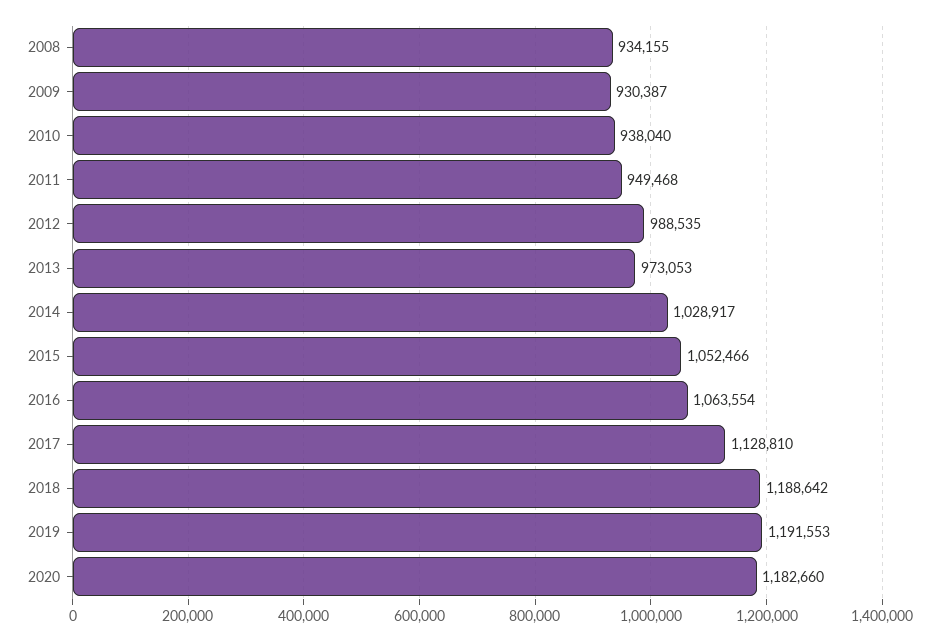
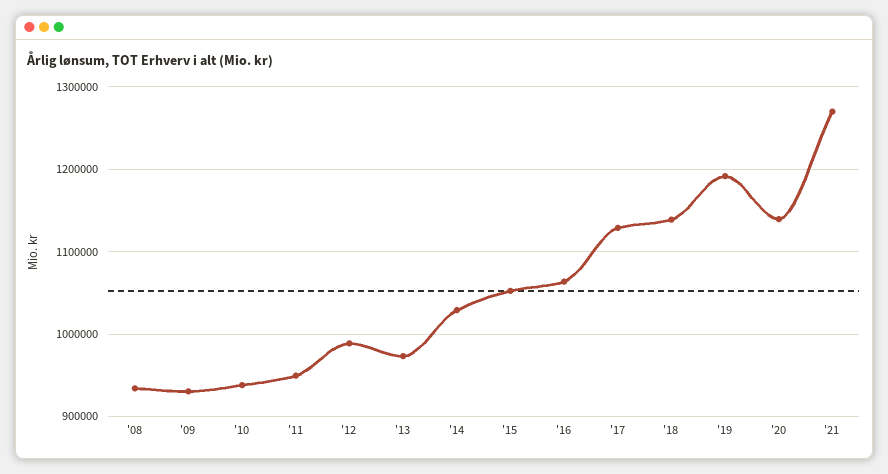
2018: 1188642 -> 1140000
2020: 1182660 -> 1140000
'21: none -> 1270000

